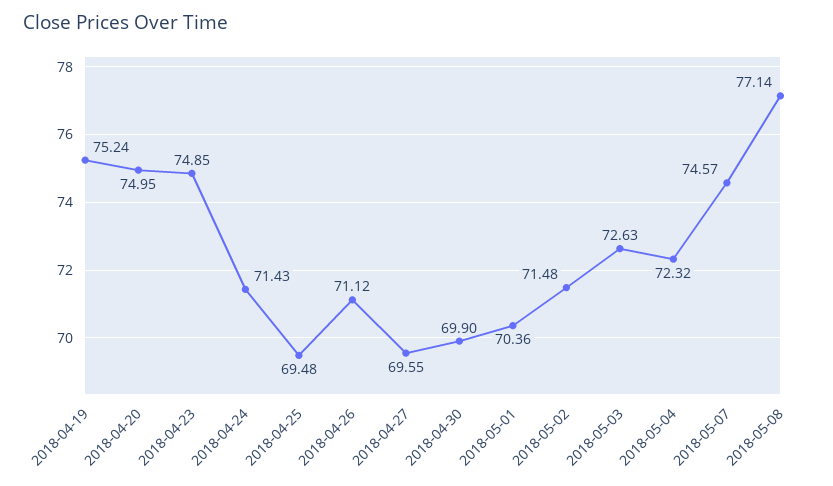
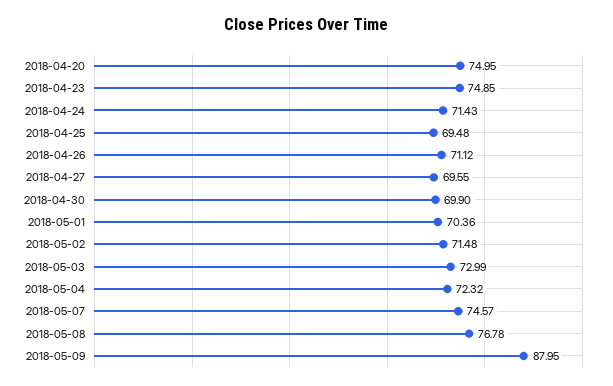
2018-04-19: 75.24 -> none
2018-05-03: 72.63 -> 72.99
2018-05-08: 77.14 -> 76.78
2018-05-09: none -> 87.95

